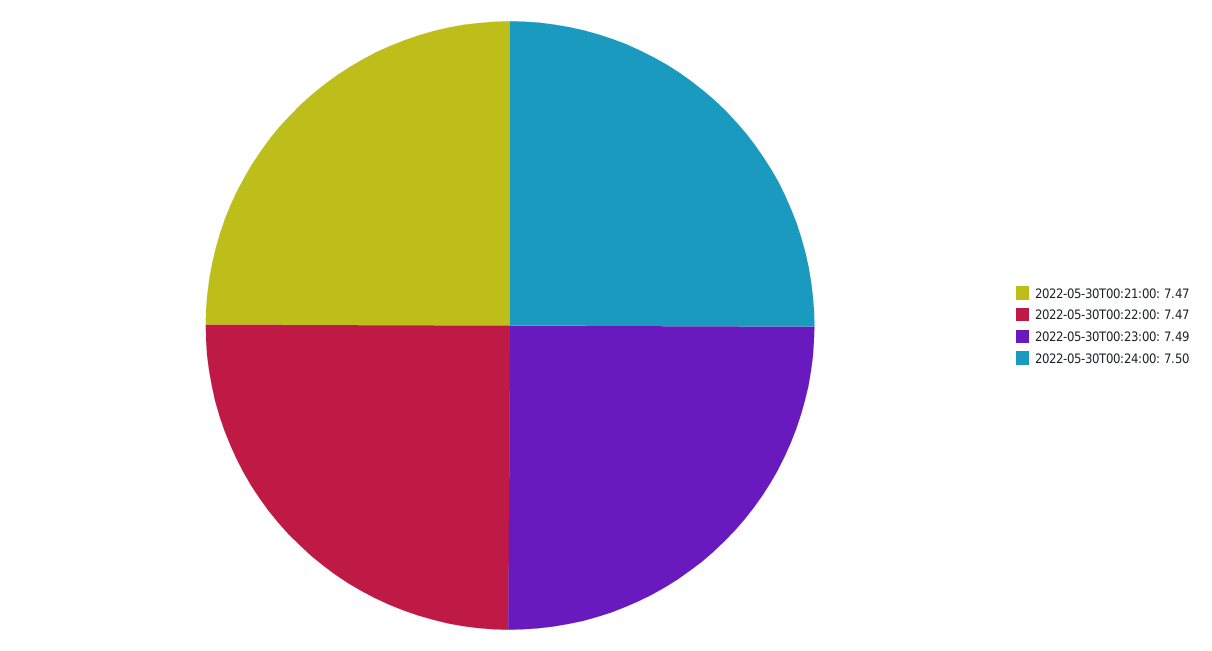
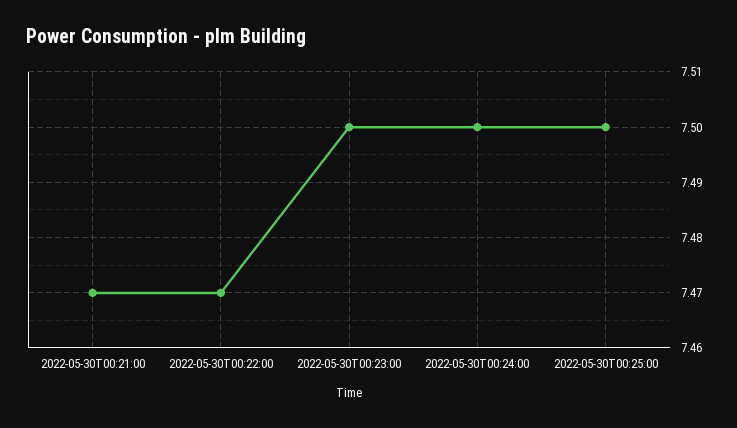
2022-05-30T00:23:00: 7.49 -> 7.5
2022-05-30T00:25:00: none -> 7.5

